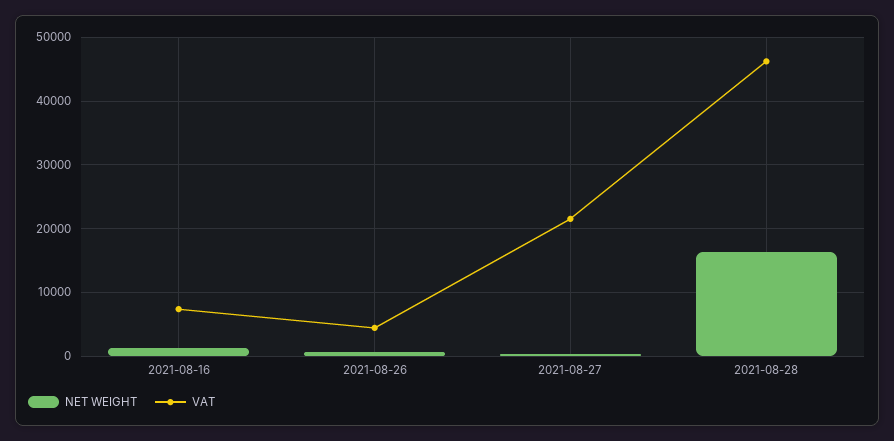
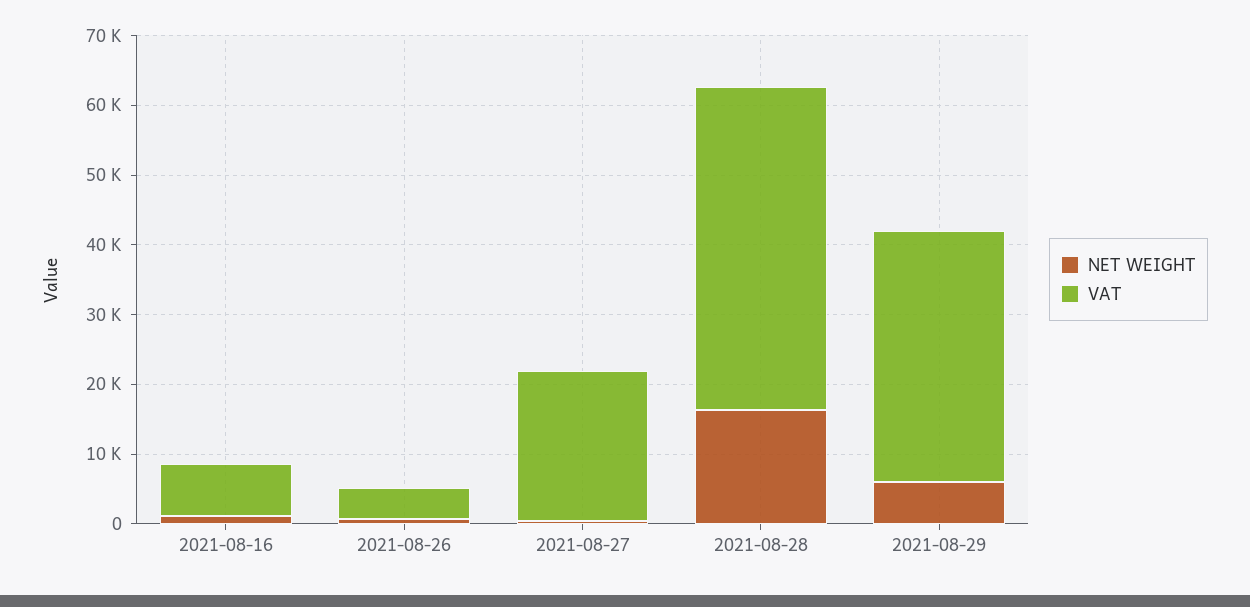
NET WEIGHT, 2021-08-29: none -> 6000
VAT, 2021-08-29: none -> 36000

